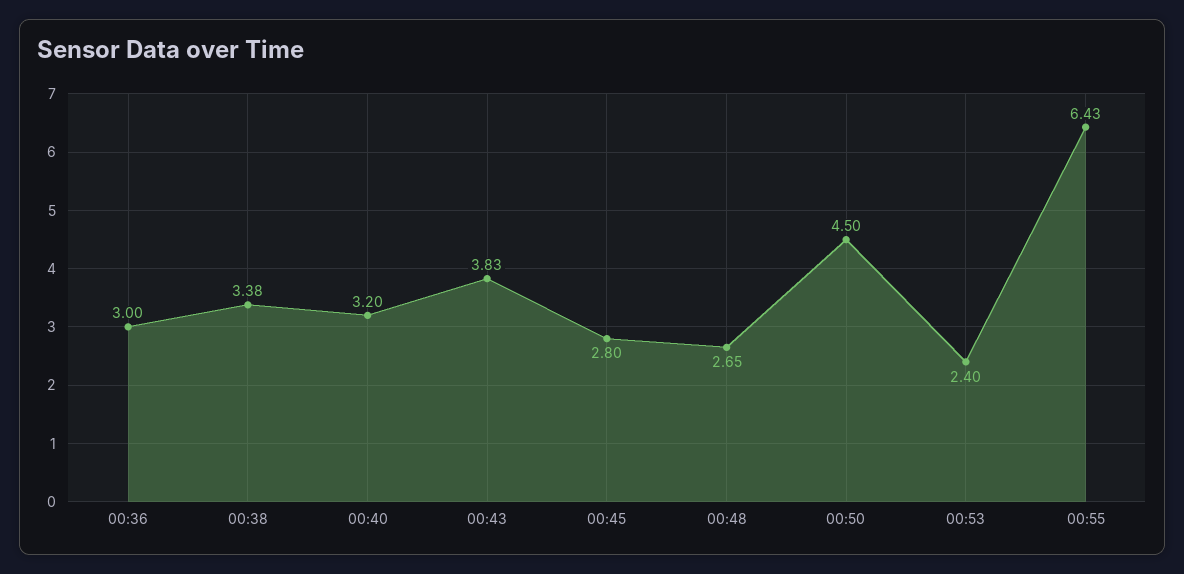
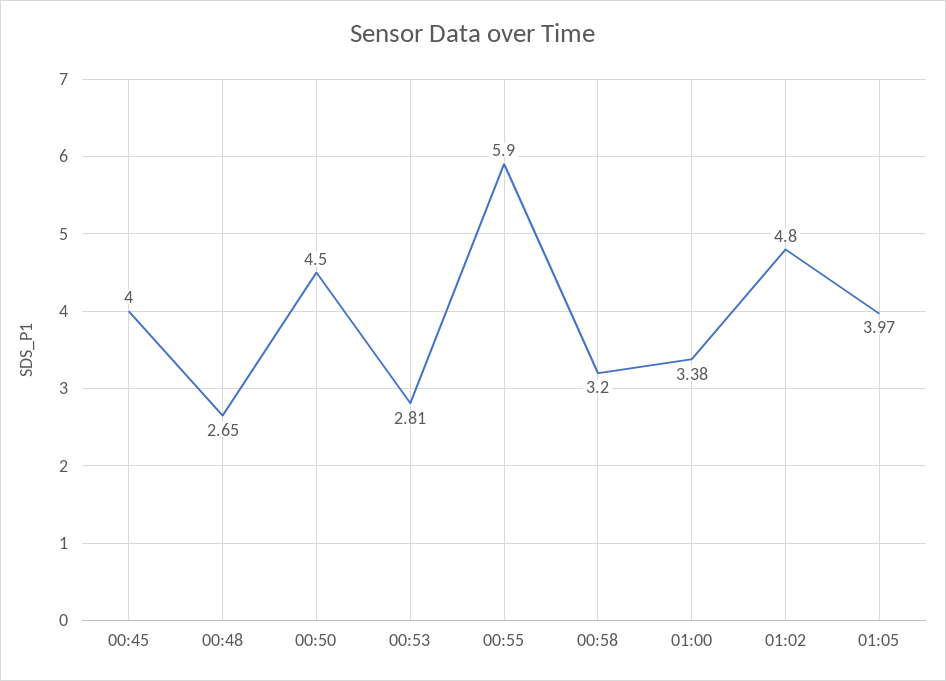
00:36: 3 -> none
00:38: 3.38 -> none
00:40: 3.2 -> none
00:43: 3.83 -> none
00:45: 2.8 -> 4
00:53: 2.4 -> 2.81
00:55: 6.43 -> 5.9
00:58: none -> 3.2
01:00: none -> 3.38
01:02: none -> 4.8
01:05: none -> 3.97

